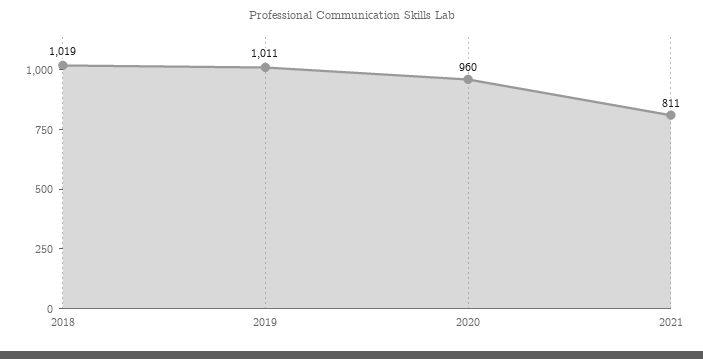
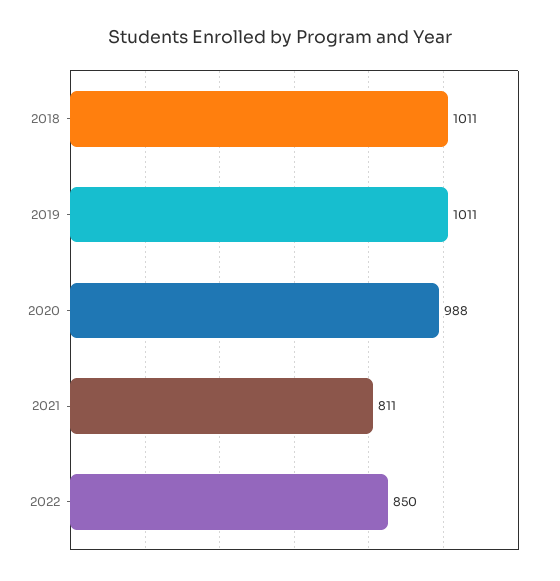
2018: 1019 -> 1011
2020: 960 -> 988
2022: none -> 850

